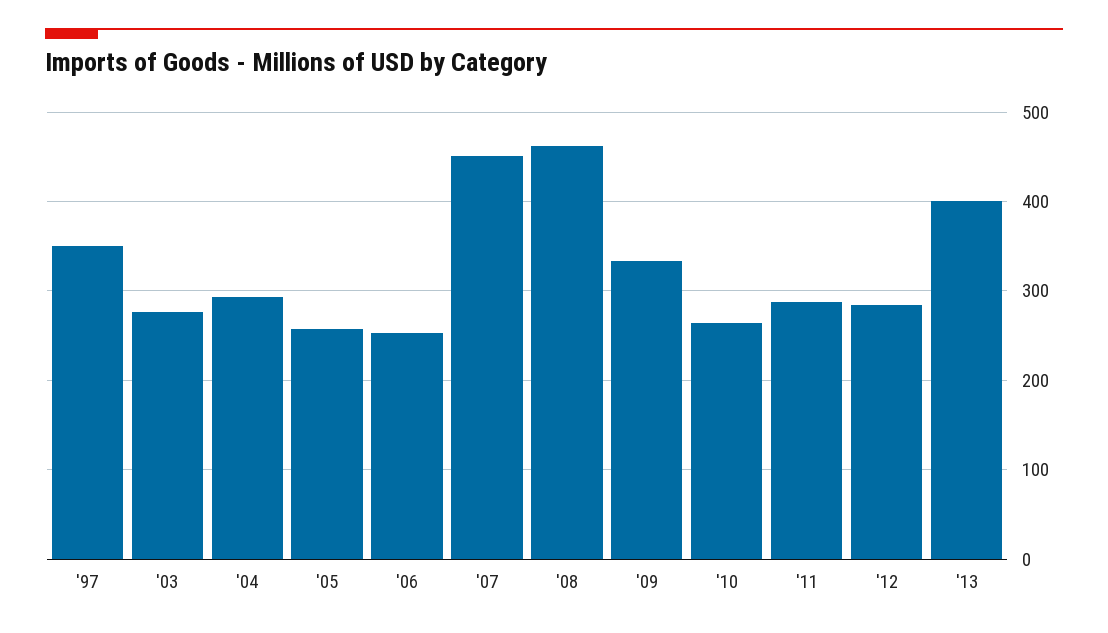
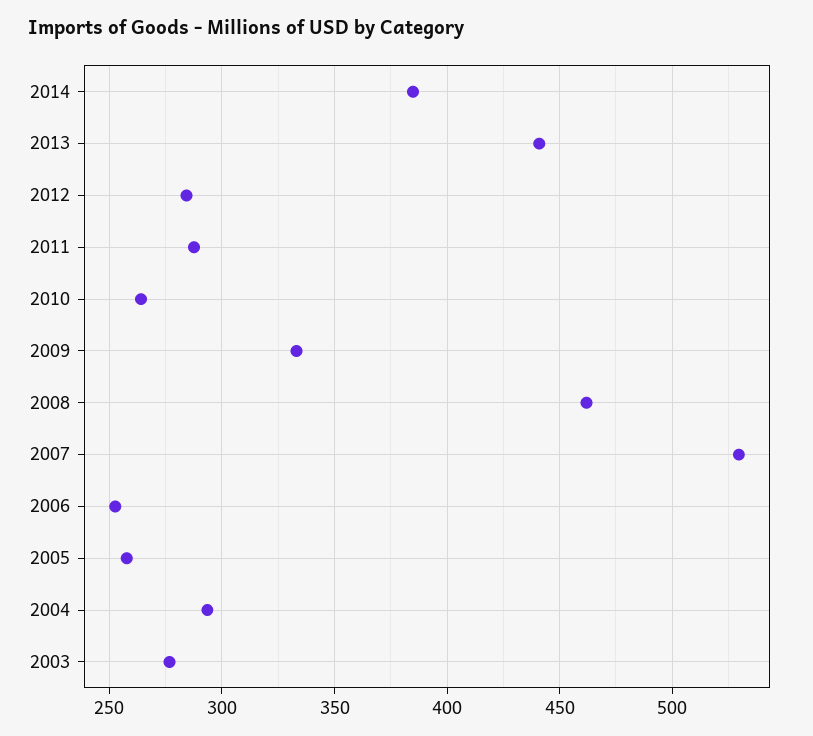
'97: 350 -> none
'07: 450 -> 530
'13: 400 -> 440
2014: none -> 385

